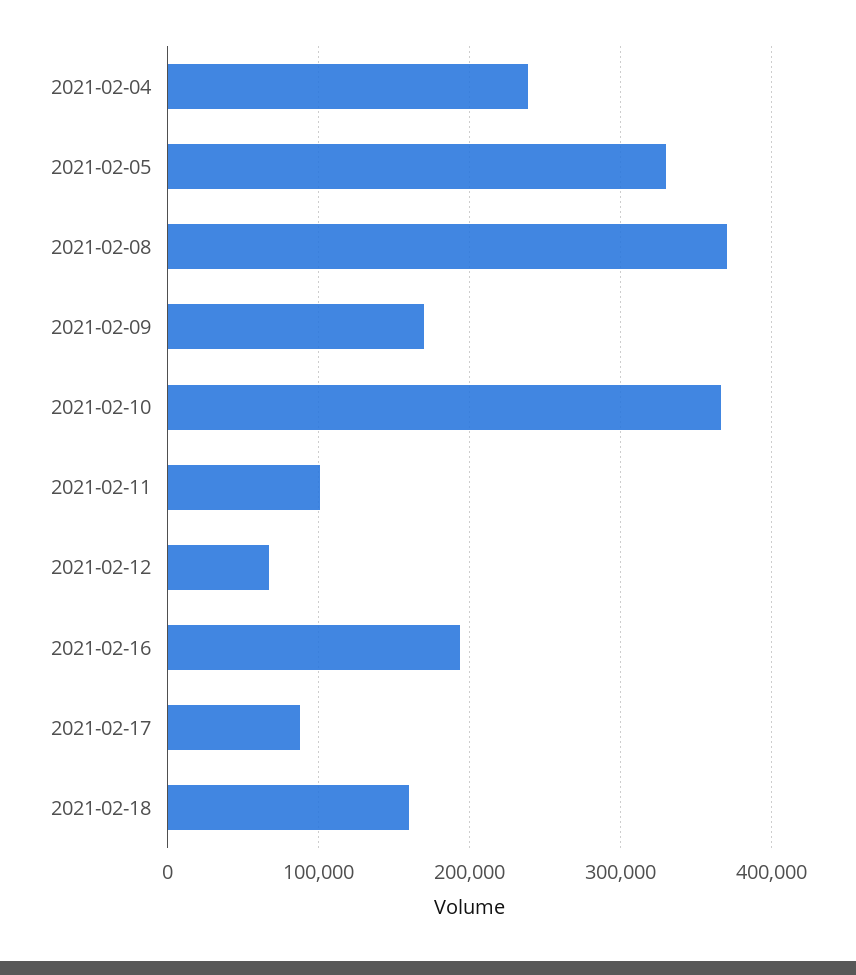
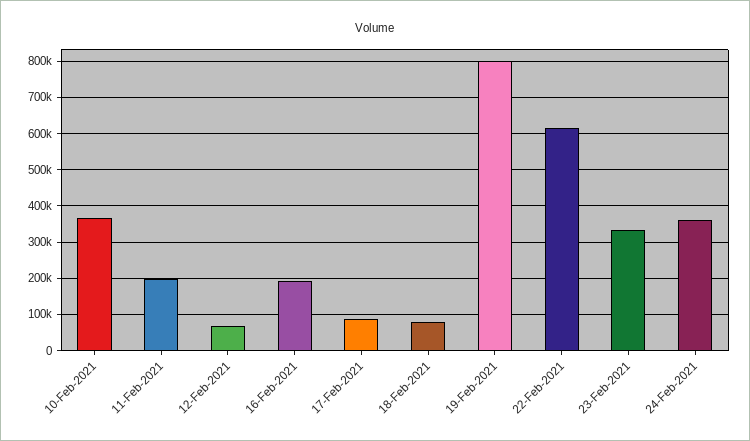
2021-02-04: 240000 -> none
2021-02-05: 330000 -> none
2021-02-08: 370000 -> none
2021-02-09: 170000 -> none
2021-02-11: 100000 -> 200000
2021-02-18: 160000 -> 80000
19-Feb-2021: none -> 800000
22-Feb-2021: none -> 620000
23-Feb-2021: none -> 340000
24-Feb-2021: none -> 360000

